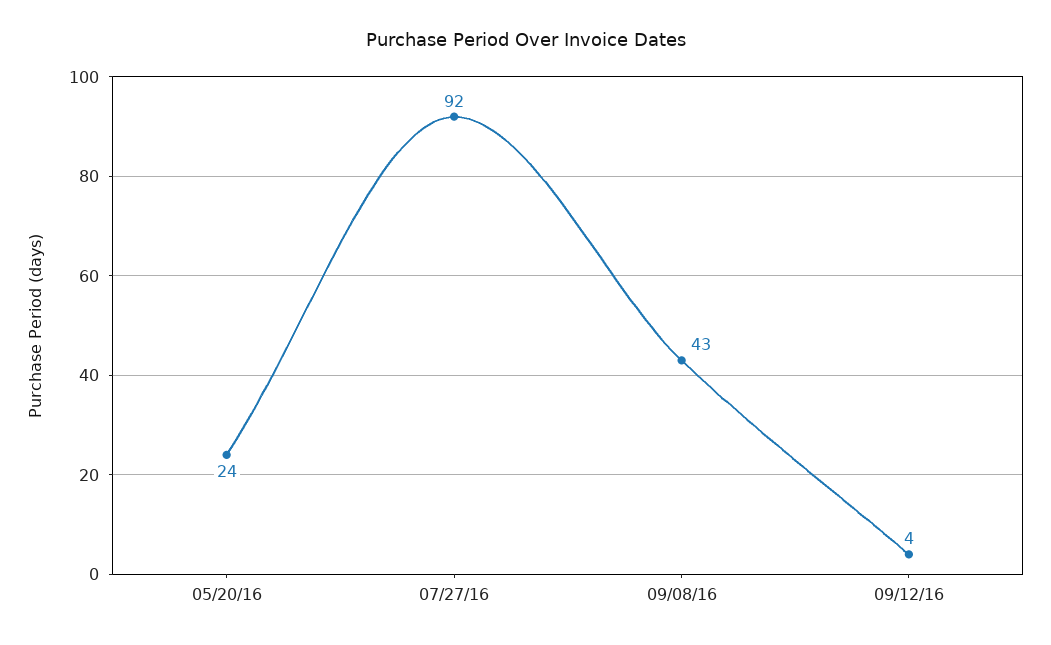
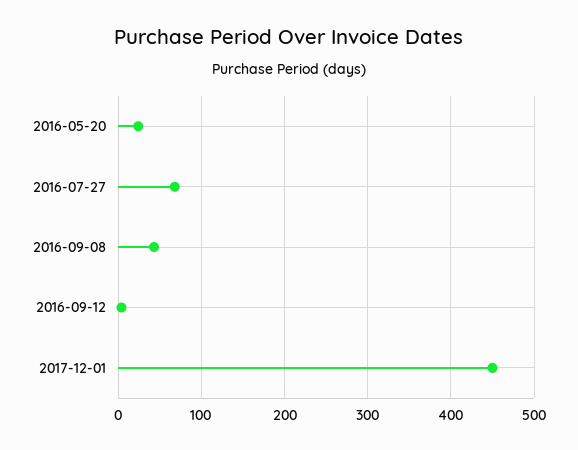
07/27/16: 92 -> 70
2017-12-01: none -> 450

